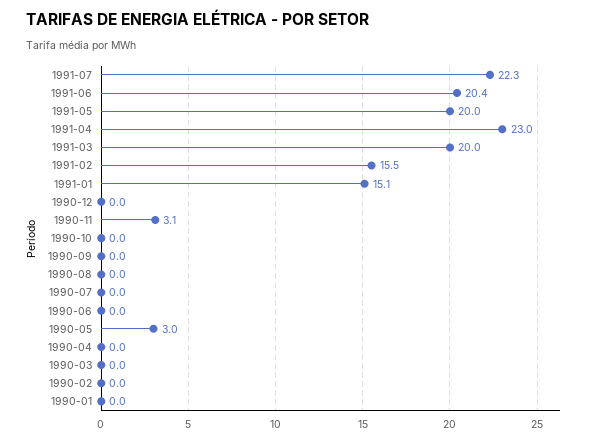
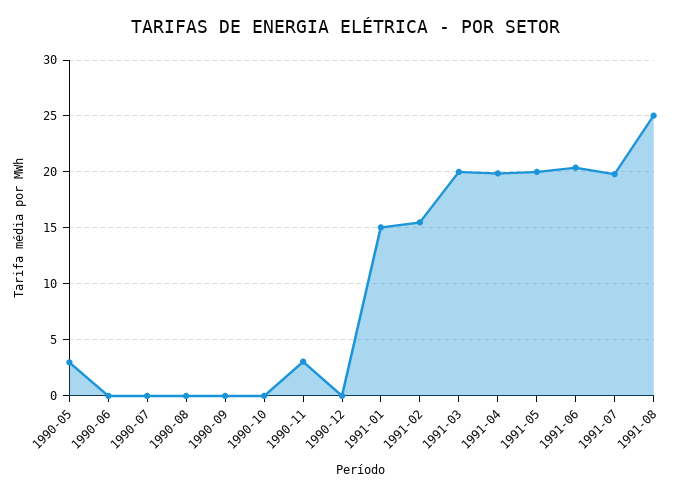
1991-07: 22.3 -> 20
1991-04: 23 -> 20
1990-04: 0 -> none
1990-03: 0 -> none
1990-02: 0 -> none
1990-01: 0 -> none
1991-08: none -> 25

